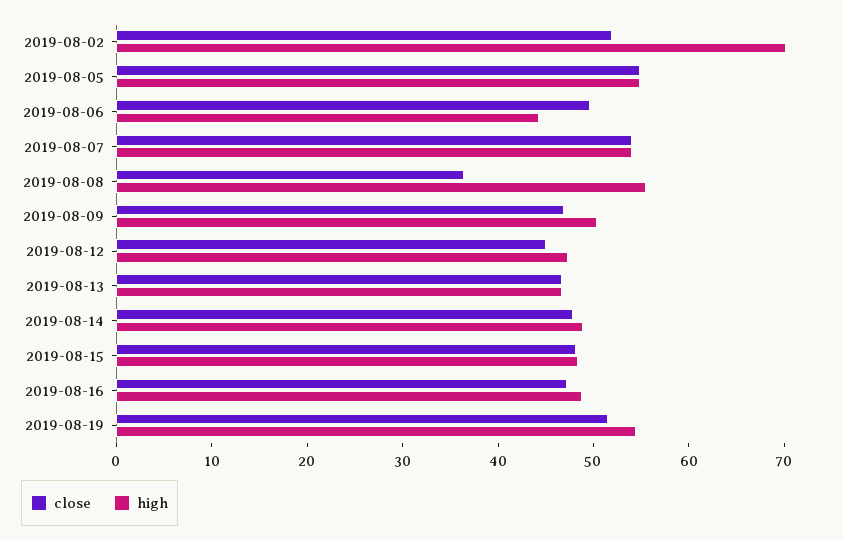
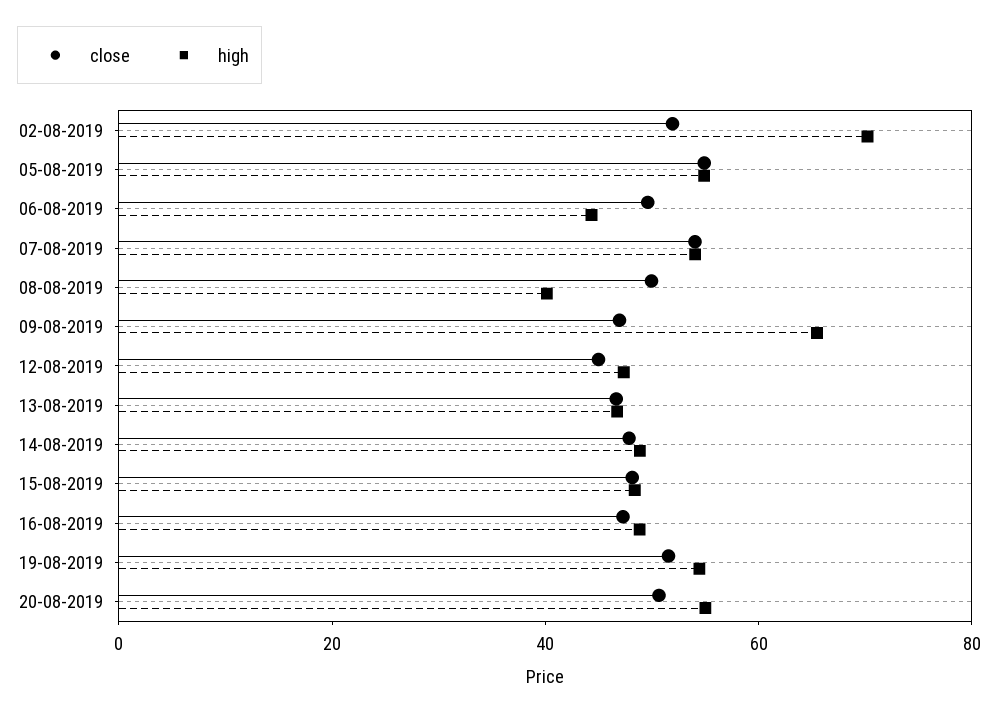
close, 2019-08-08: 36 -> 50
high, 2019-08-08: 56 -> 40
high, 2019-08-09: 50 -> 65
close, 20-08-2019: none -> 50
high, 20-08-2019: none -> 55

